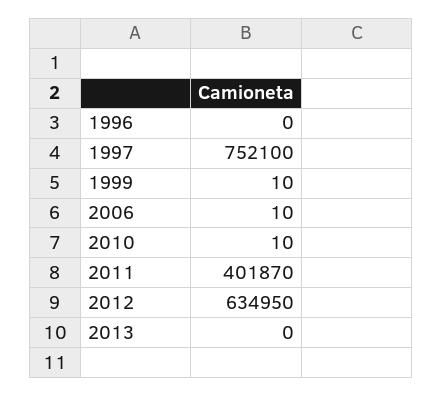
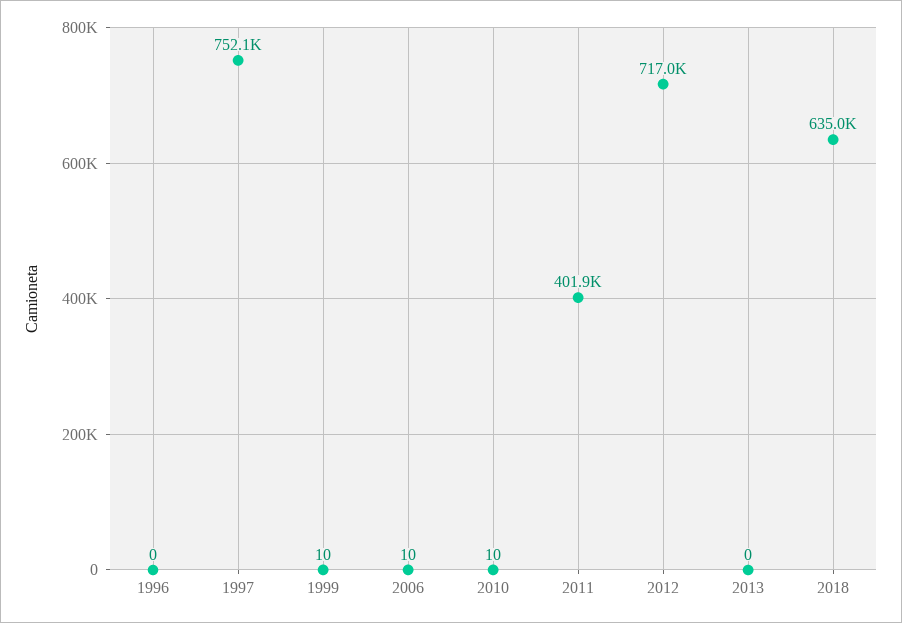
2012: 634950 -> 717000
2018: none -> 635000

